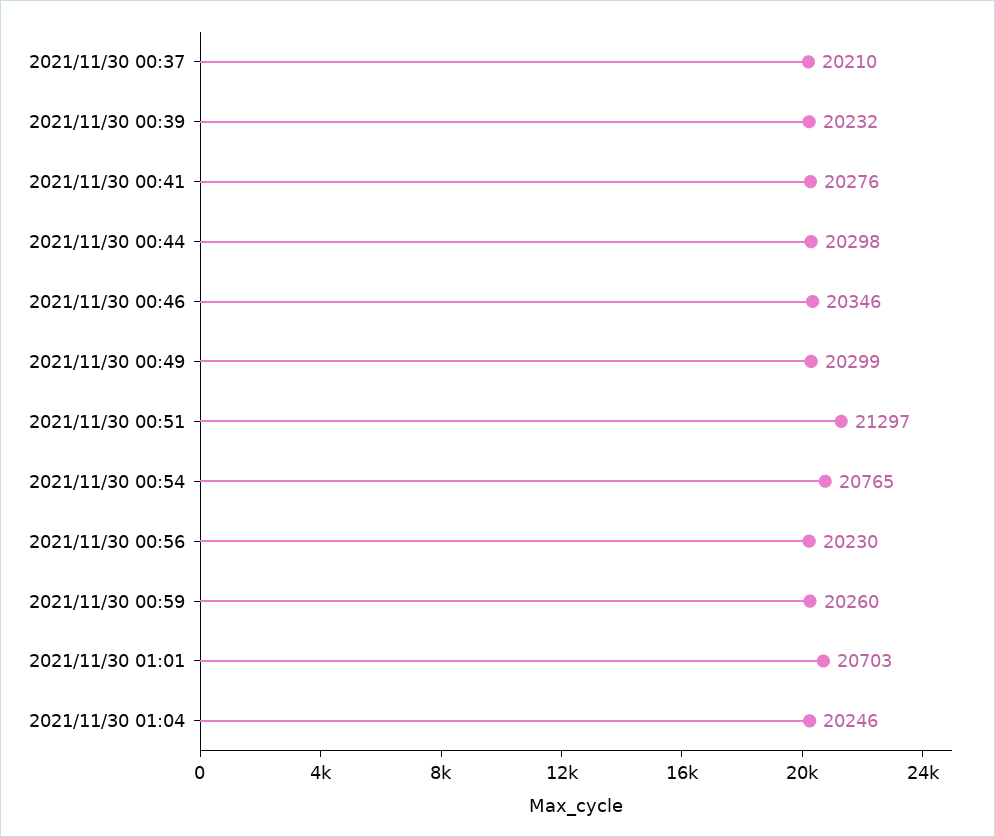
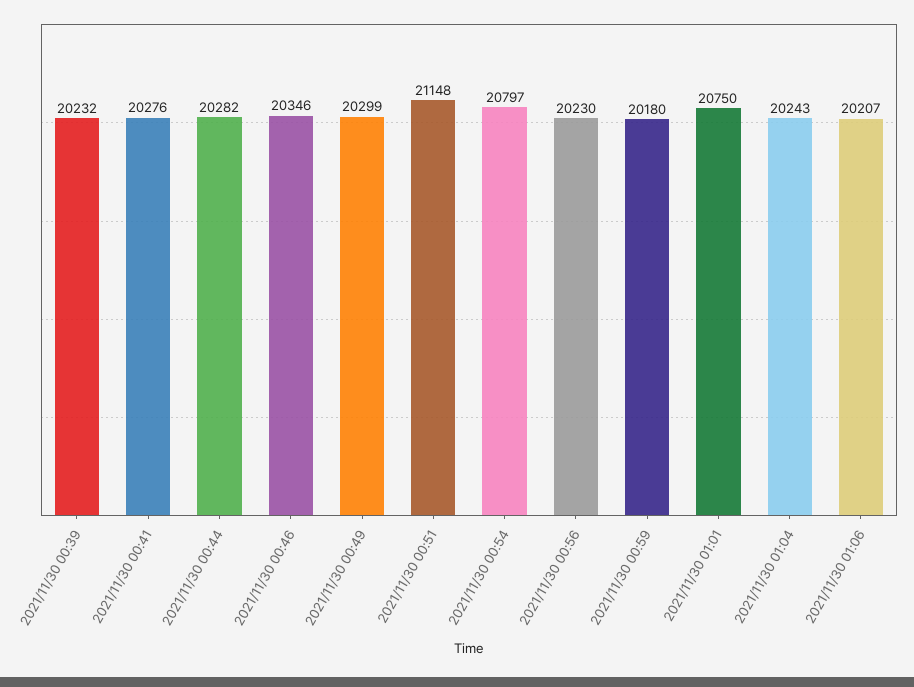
2021/11/30 00:37: 20210 -> none
2021/11/30 00:44: 20298 -> 20282
2021/11/30 00:51: 21297 -> 21148
2021/11/30 00:54: 20765 -> 20797
2021/11/30 00:59: 20260 -> 20180
2021/11/30 01:01: 20703 -> 20750
2021/11/30 01:04: 20246 -> 20243
2021/11/30 01:06: none -> 20207

